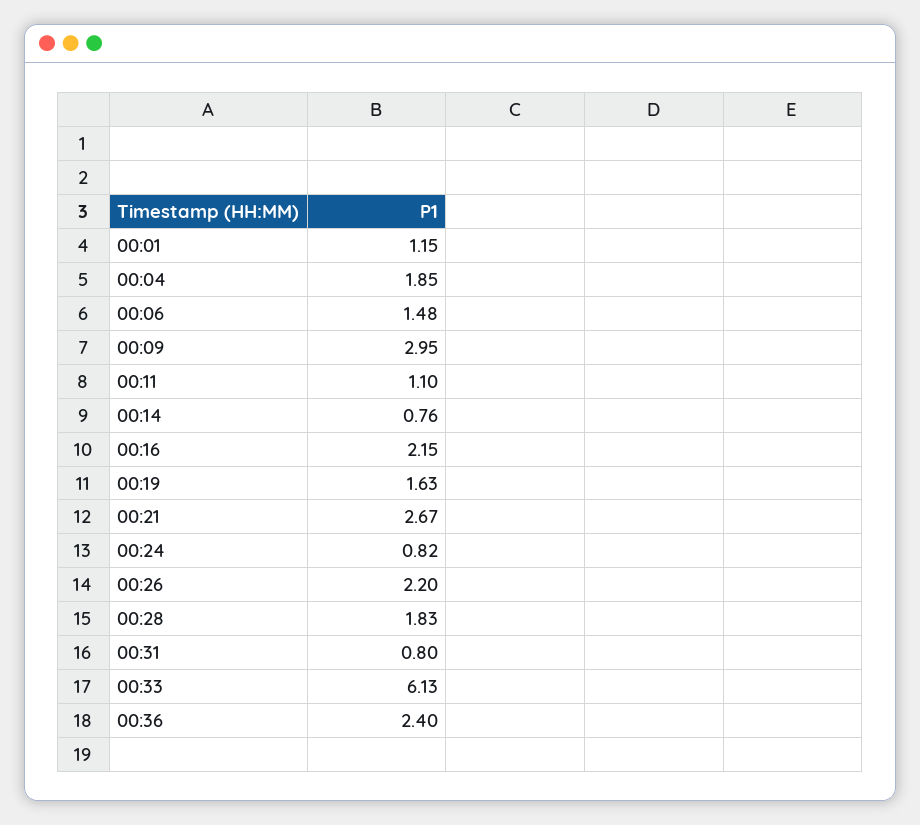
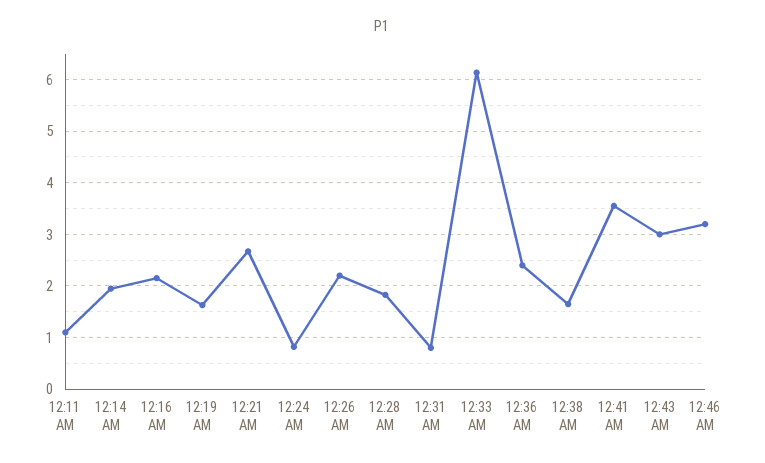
00:01: 1.15 -> none
00:04: 1.85 -> none
00:06: 1.48 -> none
00:09: 2.95 -> none
00:14: 0.76 -> 2
12:38 AM: none -> 1.6
12:41 AM: none -> 3.6
12:43 AM: none -> 3
12:46 AM: none -> 3.2

